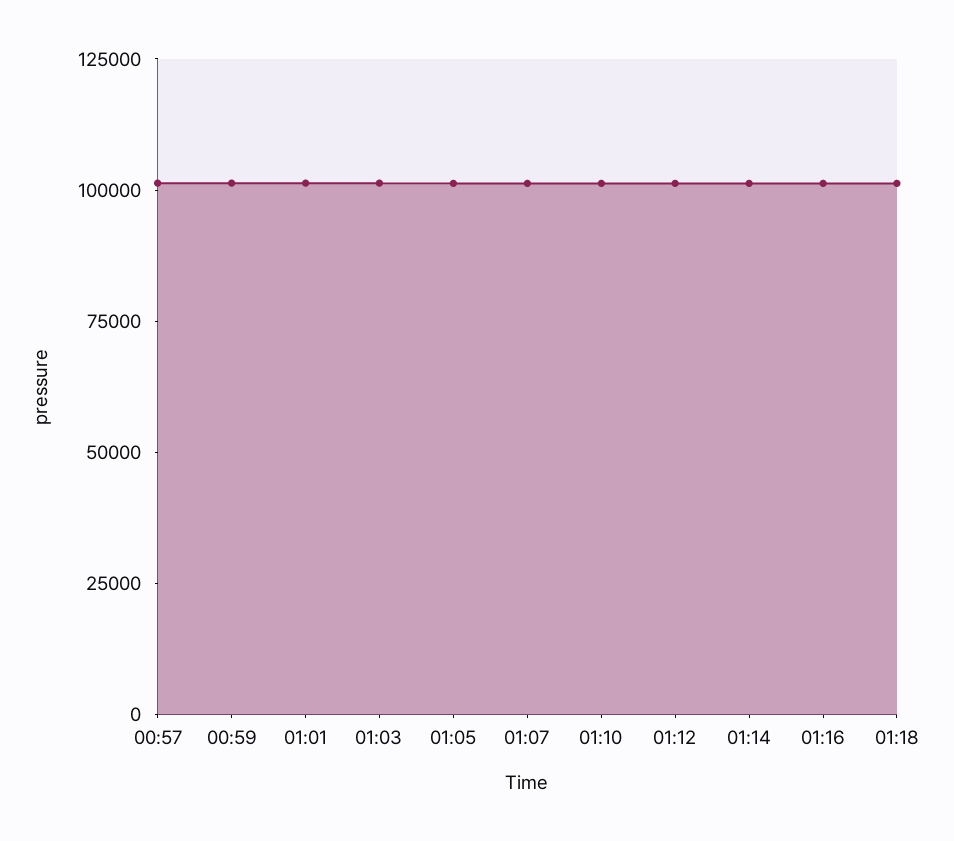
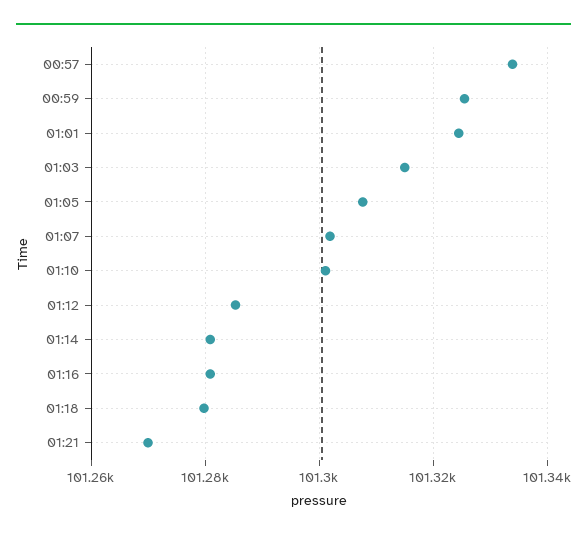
01:21: none -> 101270

